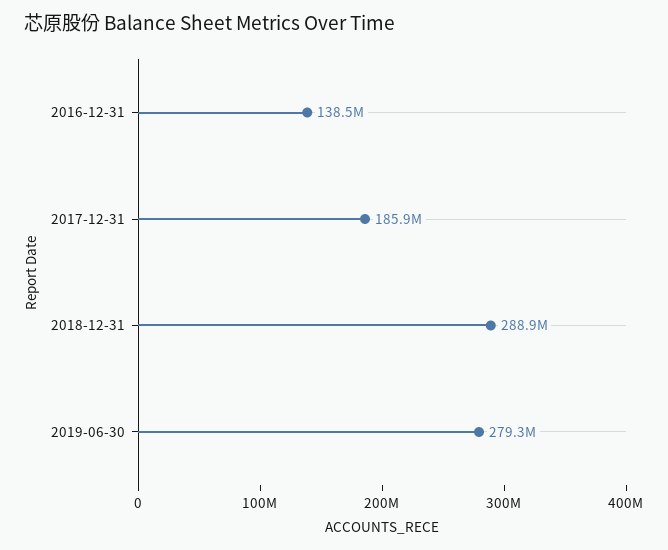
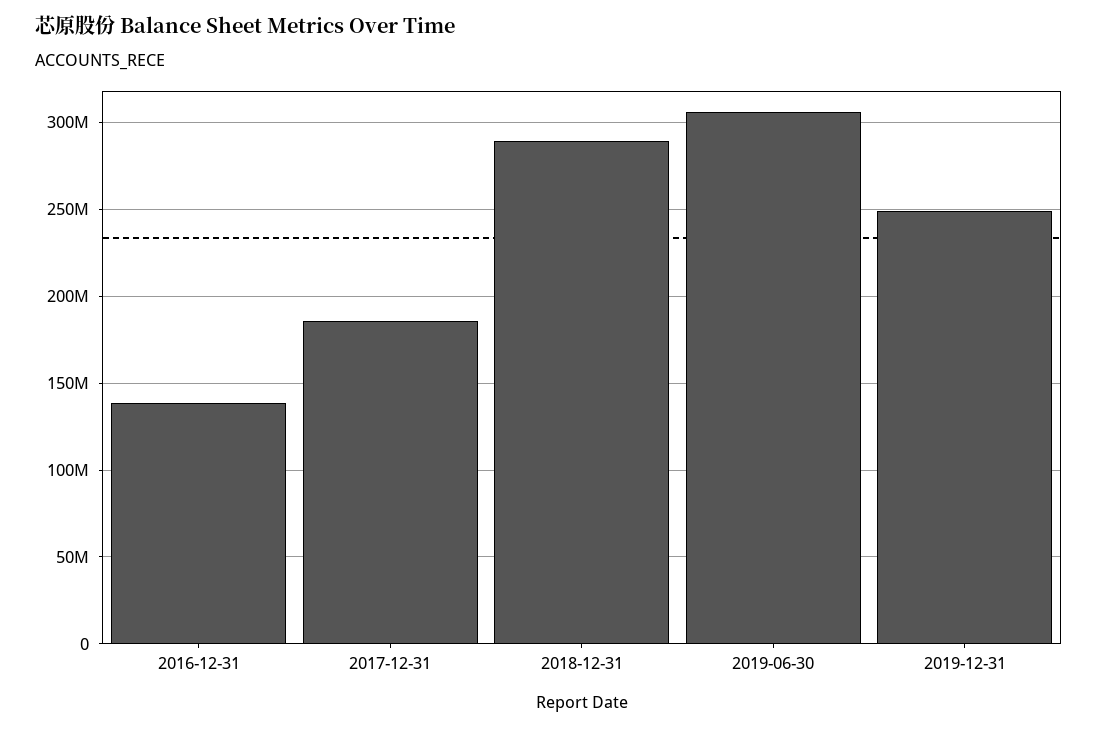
2019-06-30: 279300000 -> 305000000
2019-12-31: none -> 250000000

